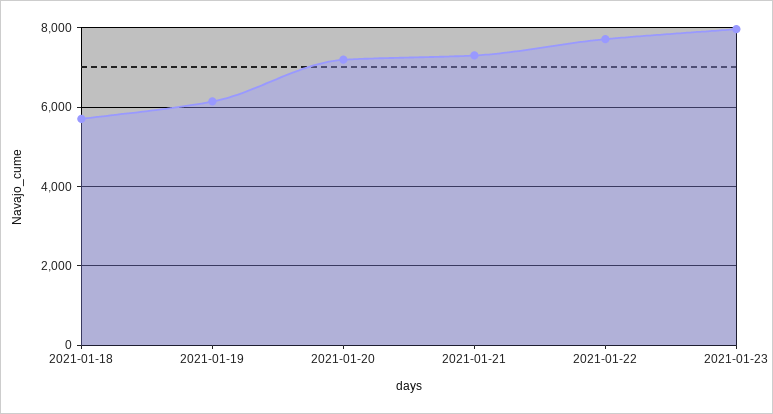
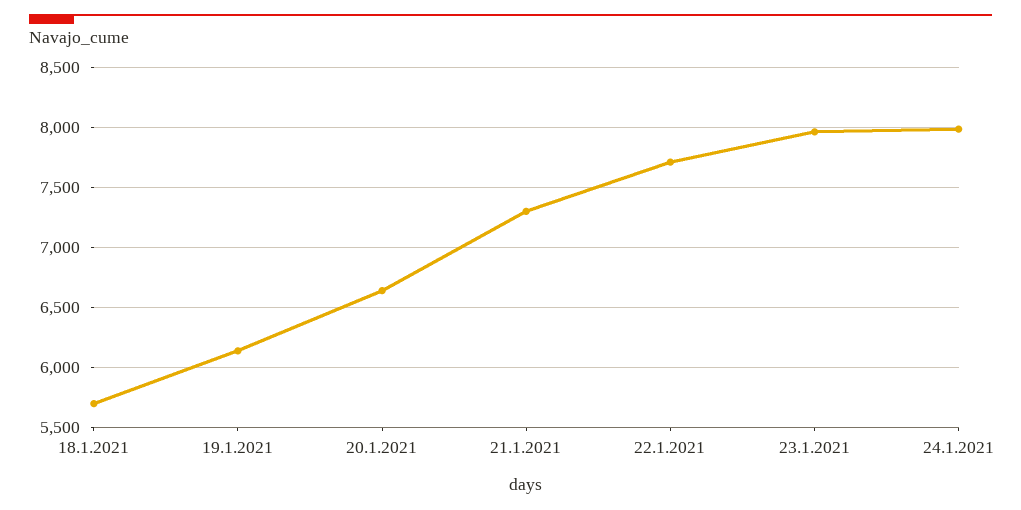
2021-01-20: 7200 -> 6650
24.1.2021: none -> 8000

